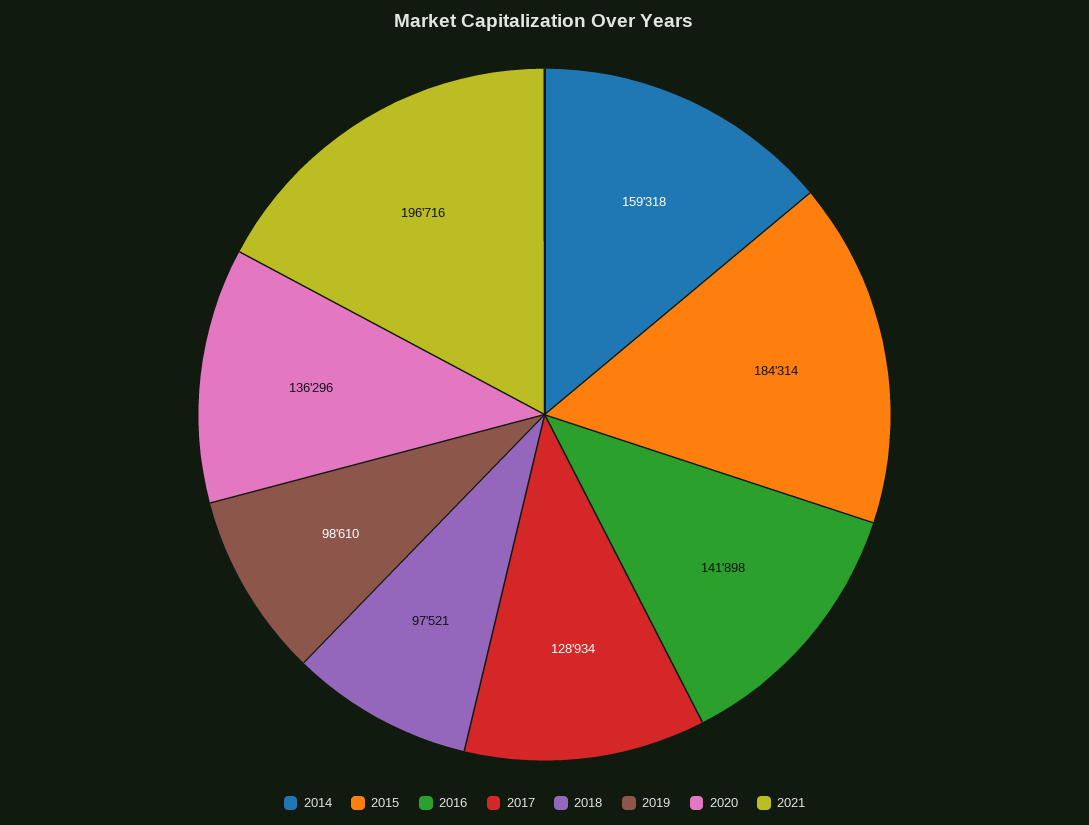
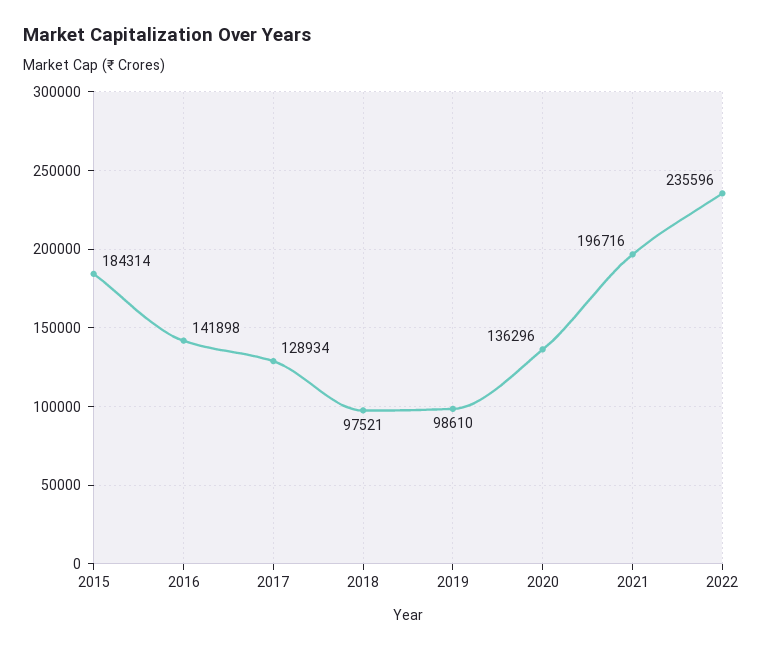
2014: 159318 -> none
2022: none -> 235596

